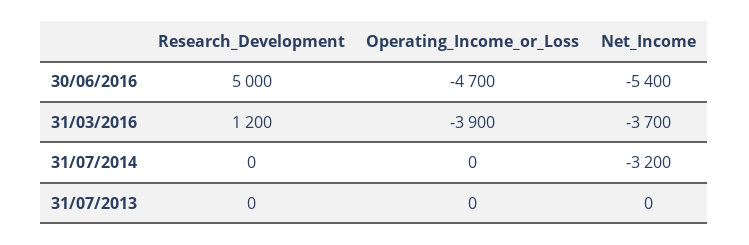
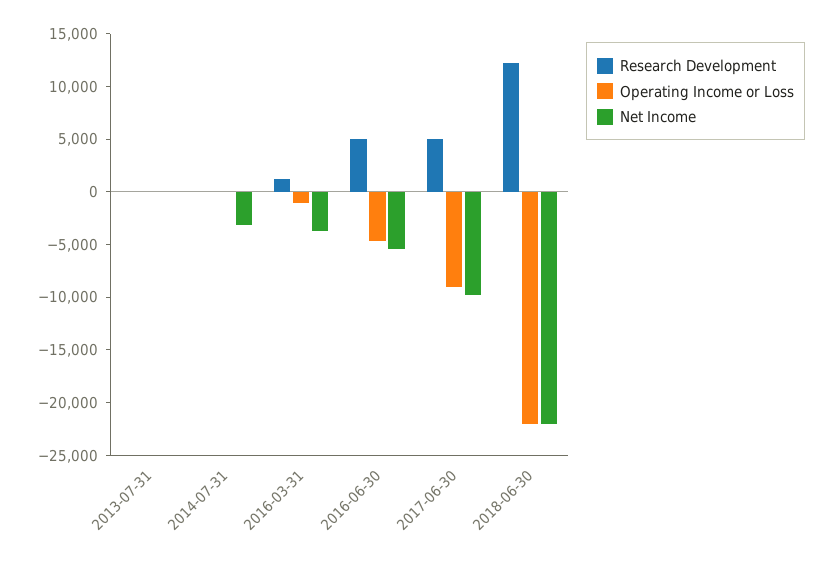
Operating_Income_or_Loss, 31/03/2016: -3900 -> -1000
Research_Development, 2017-06-30: none -> 5000
Operating_Income_or_Loss, 2017-06-30: none -> -9000
Net_Income, 2017-06-30: none -> -10000
Research_Development, 2018-06-30: none -> 12000
Operating_Income_or_Loss, 2018-06-30: none -> -22000
Net_Income, 2018-06-30: none -> -22000

